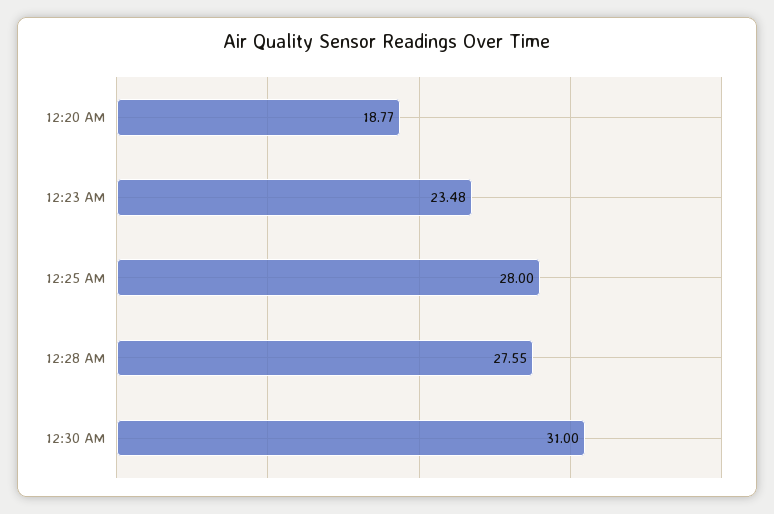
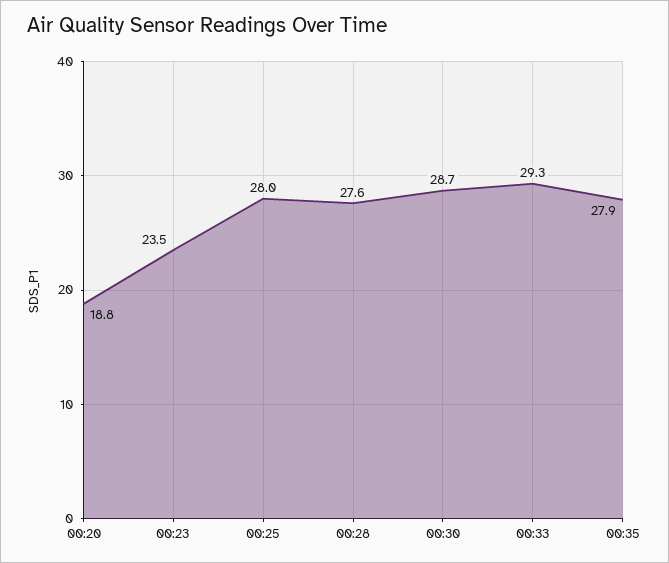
12:30 AM: 31 -> 28.7
00:33: none -> 29.3
00:35: none -> 27.9

